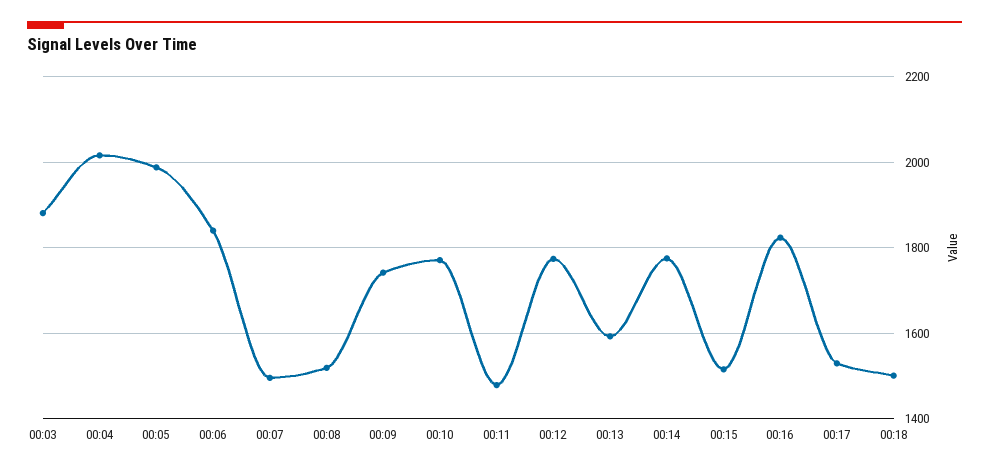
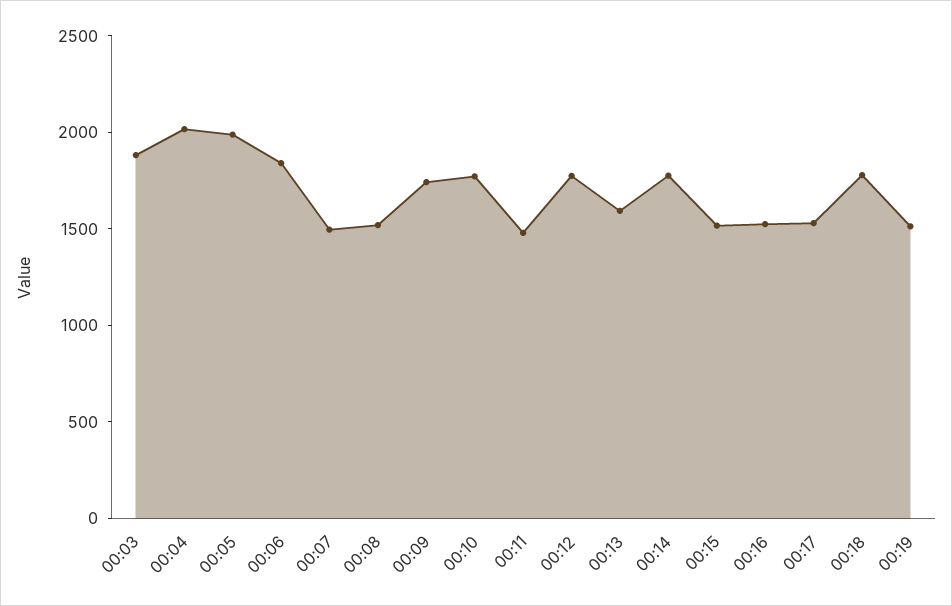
00:16: 1820 -> 1500
00:18: 1500 -> 1800
00:19: none -> 1500

